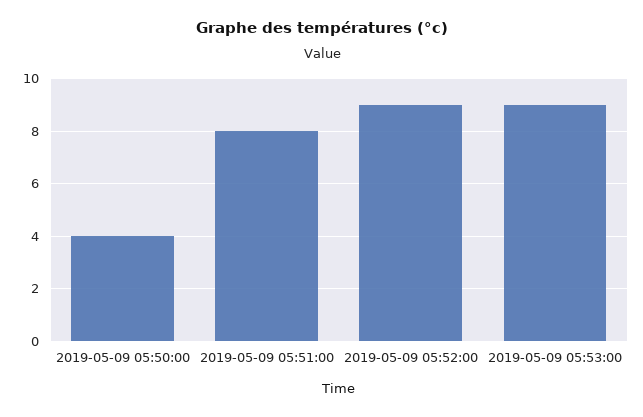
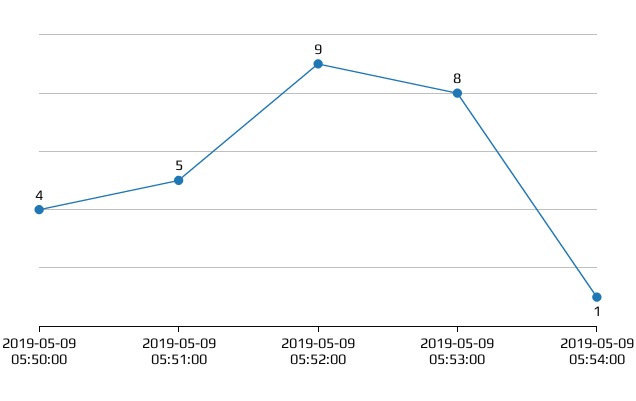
2019-05-09 05:51:00: 8 -> 5
2019-05-09 05:53:00: 9 -> 8
2019-05-09 05:54:00: none -> 1

